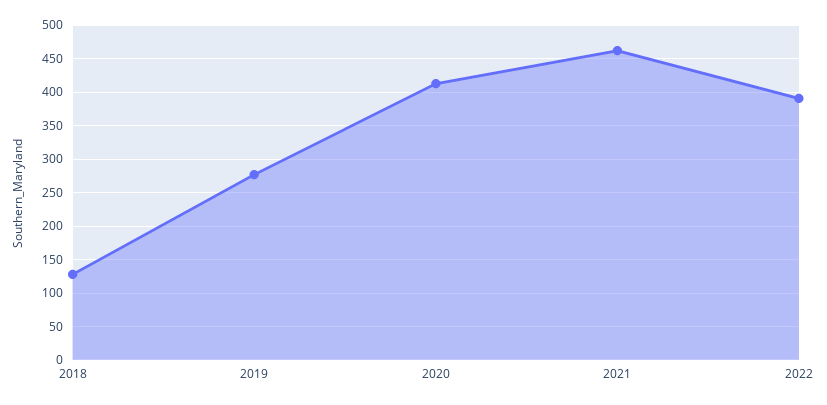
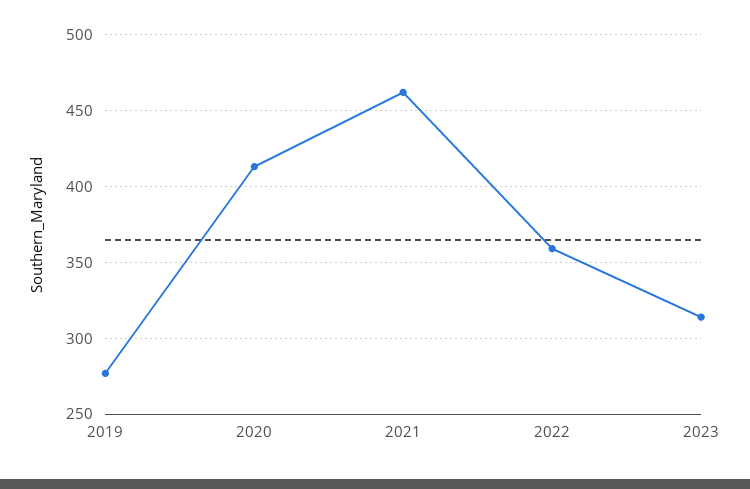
2018: 130 -> none
2022: 390 -> 360
2023: none -> 315

